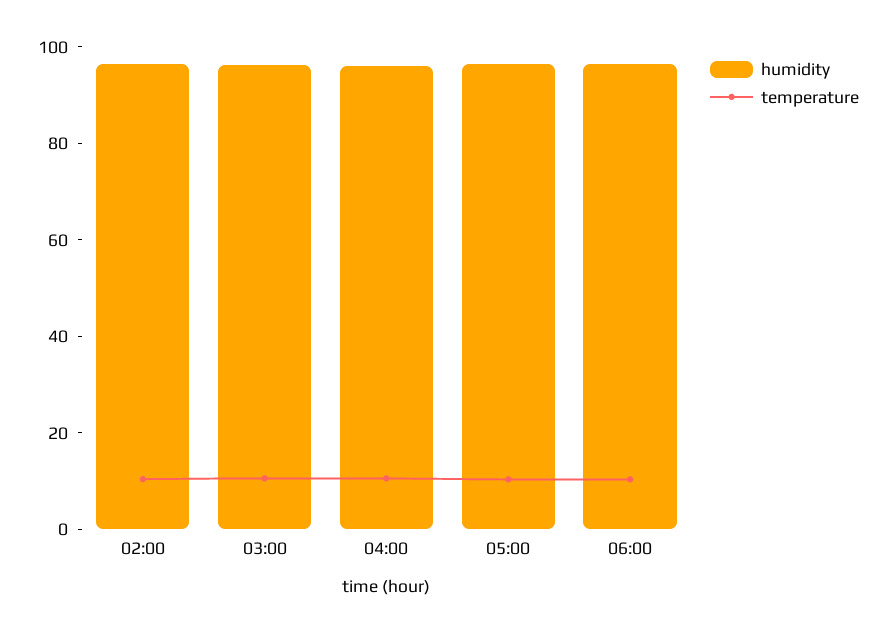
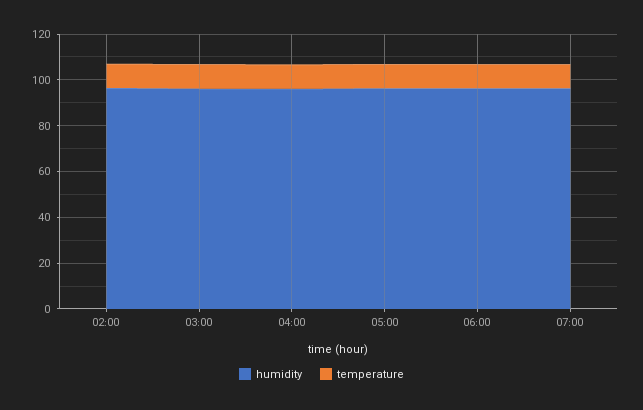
humidity, 07:00: none -> 95
temperature, 07:00: none -> 10

